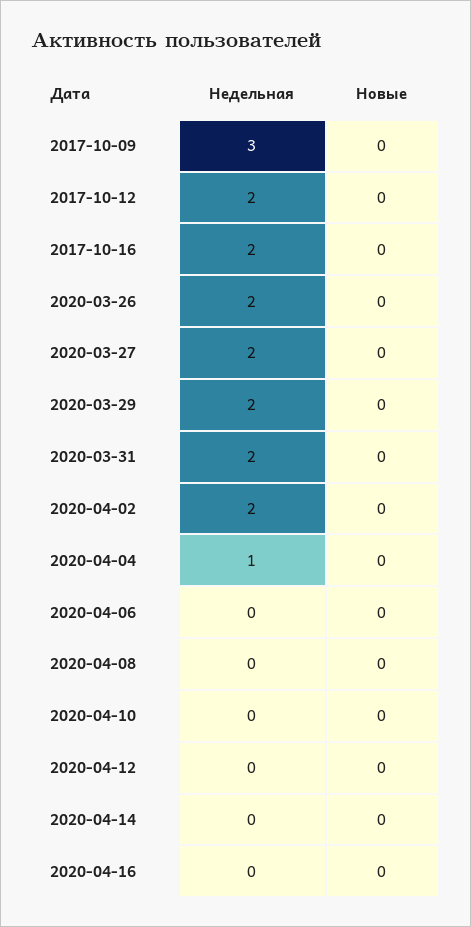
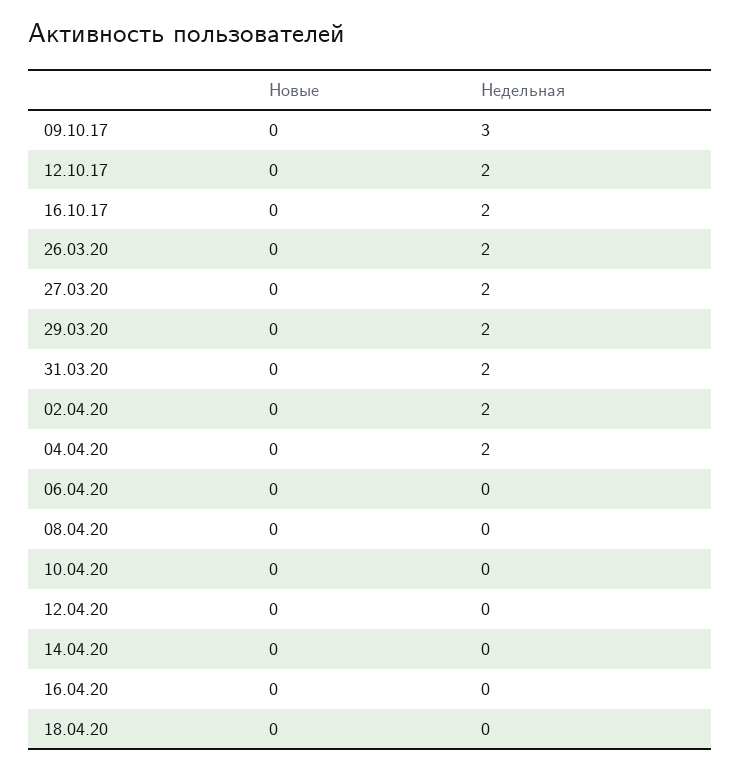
Недельная, 2020-04-04: 1 -> 2
Новые, 18.04.20: none -> 0
Недельная, 18.04.20: none -> 0

